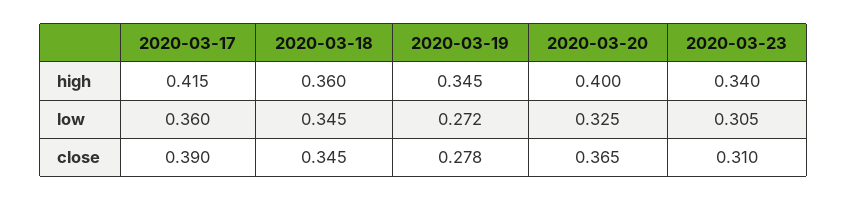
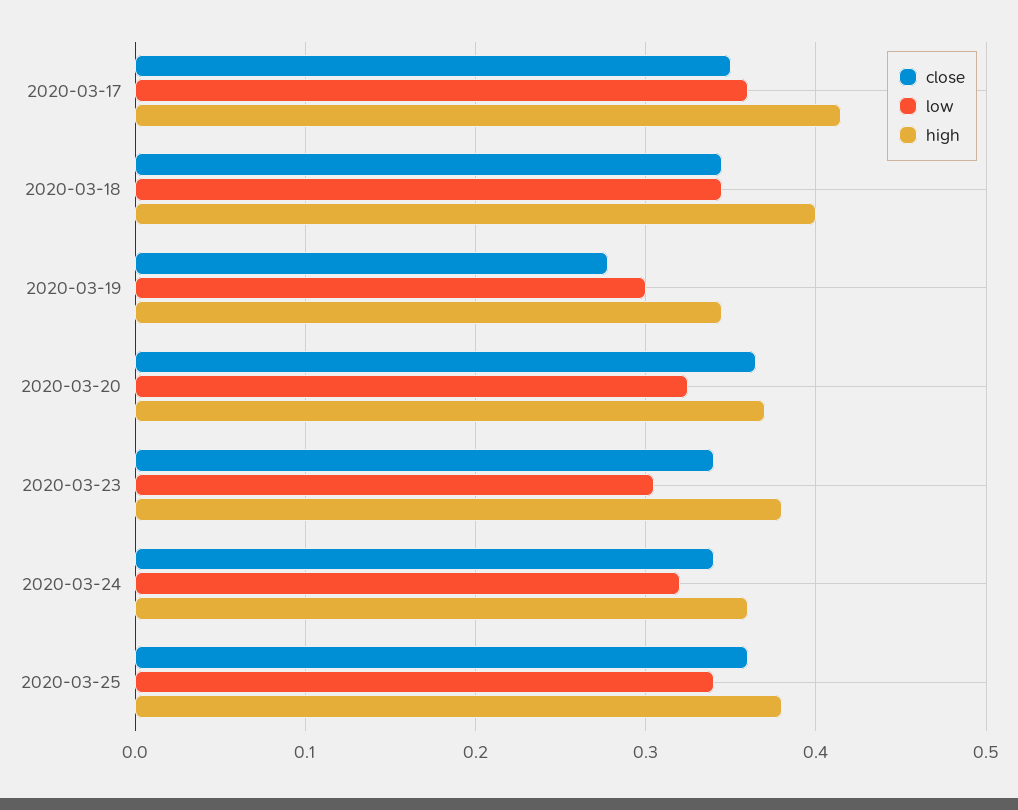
high, 2020-03-18: 0.36 -> 0.4
high, 2020-03-20: 0.4 -> 0.37
high, 2020-03-23: 0.34 -> 0.38
low, 2020-03-19: 0.272 -> 0.3
close, 2020-03-17: 0.39 -> 0.35
close, 2020-03-23: 0.31 -> 0.34
close, 2020-03-24: none -> 0.34
low, 2020-03-24: none -> 0.32
high, 2020-03-24: none -> 0.36
close, 2020-03-25: none -> 0.36
low, 2020-03-25: none -> 0.34
high, 2020-03-25: none -> 0.38

